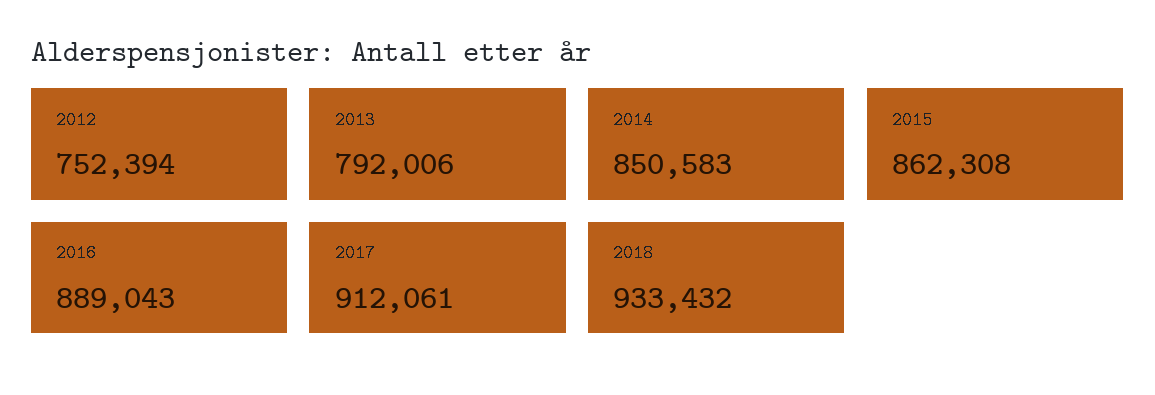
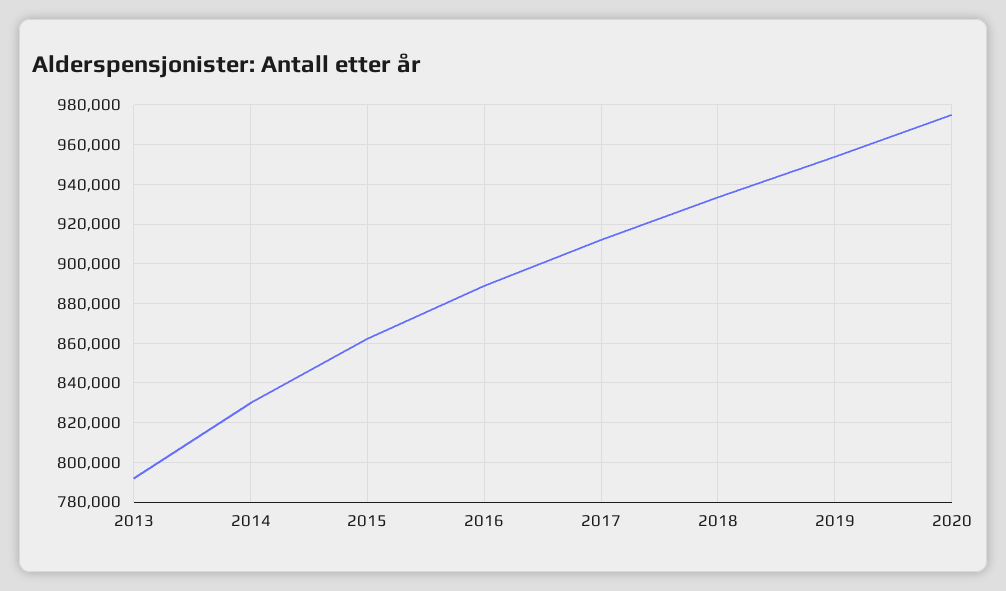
2012: 752394 -> none
2014: 850583 -> 830000
2019: none -> 955000
2020: none -> 975000

